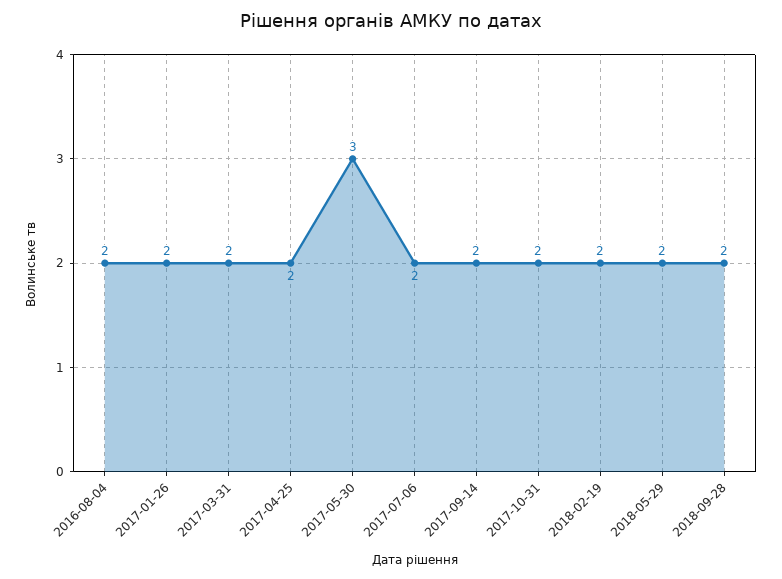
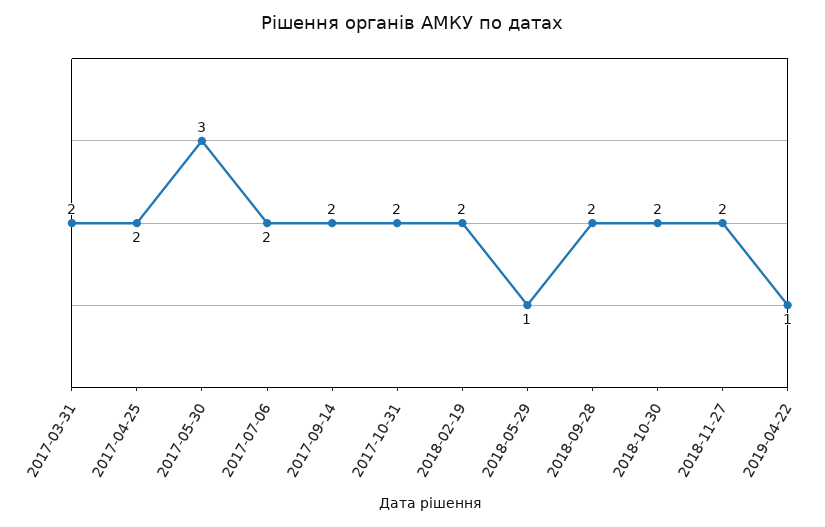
2016-08-04: 2 -> none
2017-01-26: 2 -> none
2018-05-29: 2 -> 1
2018-10-30: none -> 2
2018-11-27: none -> 2
2019-04-22: none -> 1

